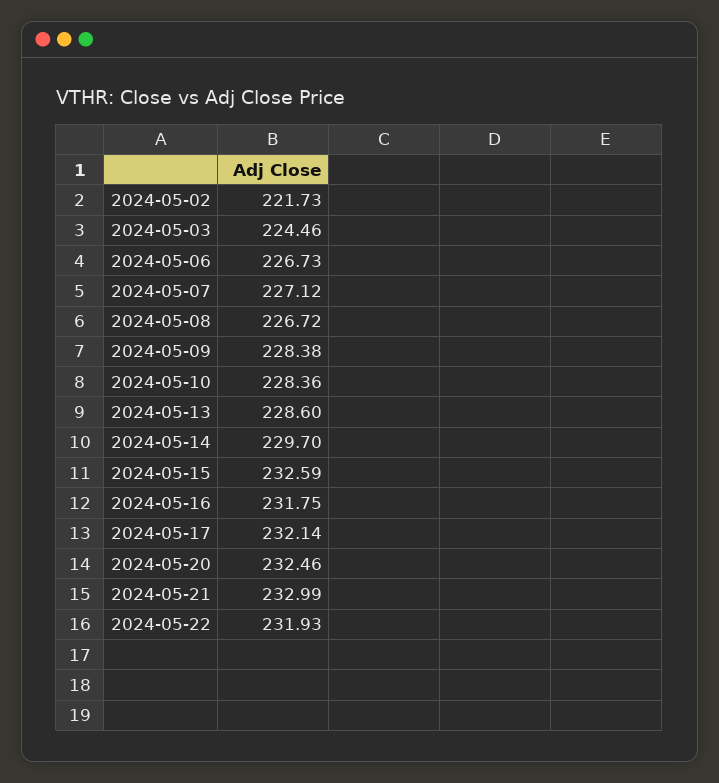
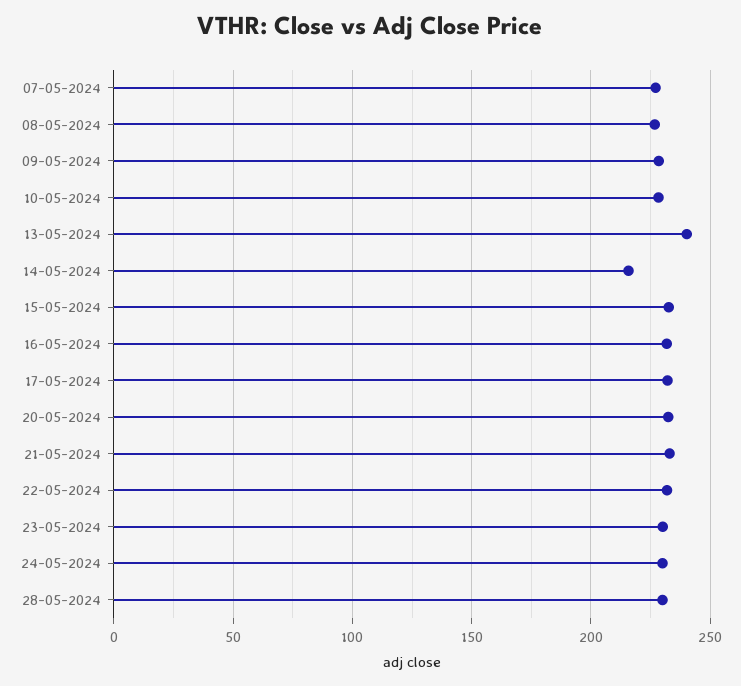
2024-05-02: 221.73 -> none
2024-05-03: 224.46 -> none
2024-05-06: 226.73 -> none
2024-05-13: 228.6 -> 240
2024-05-14: 229.7 -> 215
23-05-2024: none -> 230
24-05-2024: none -> 230
28-05-2024: none -> 230

